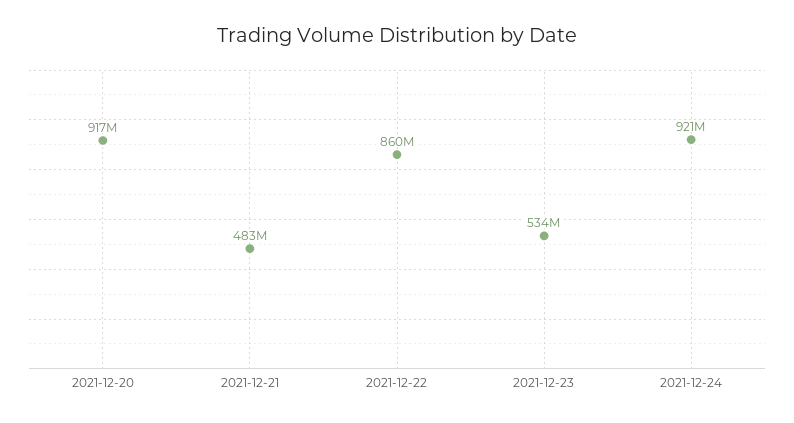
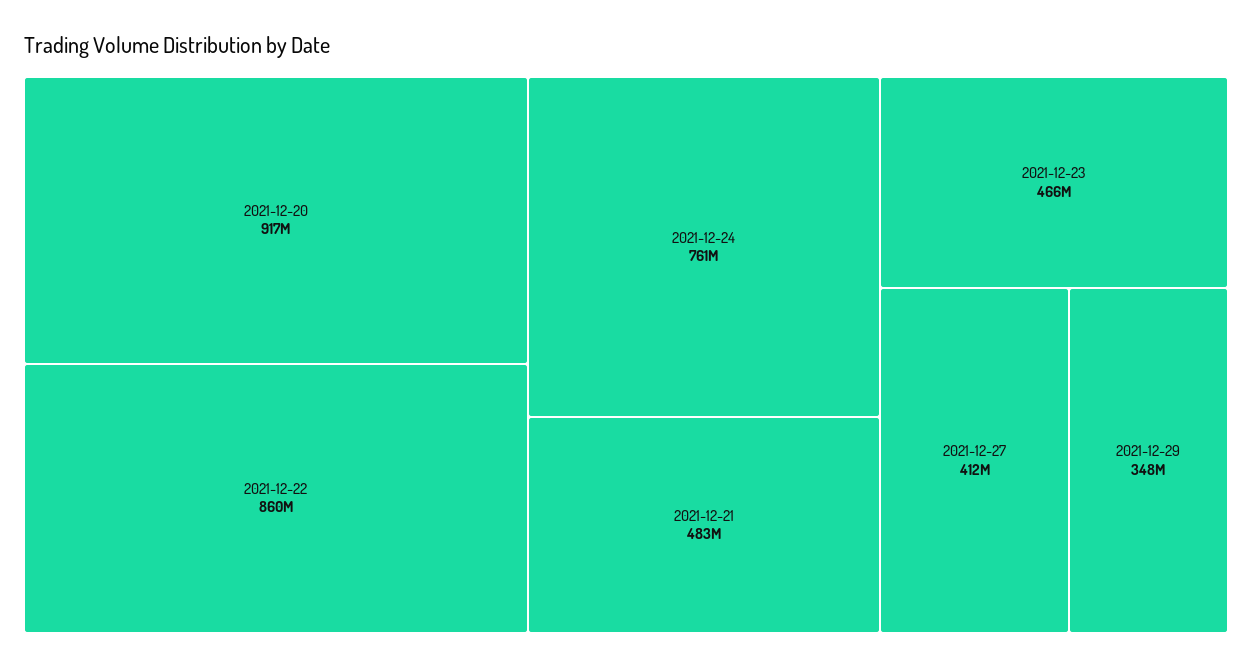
2021-12-23: 534000000 -> 466000000
2021-12-24: 921000000 -> 761000000
2021-12-27: none -> 412000000
2021-12-29: none -> 348000000

